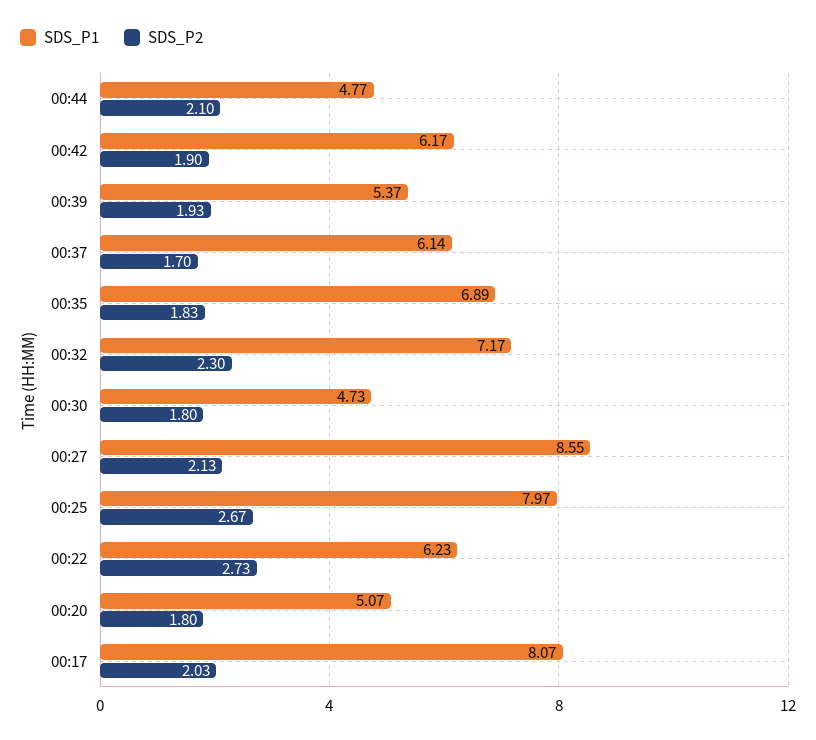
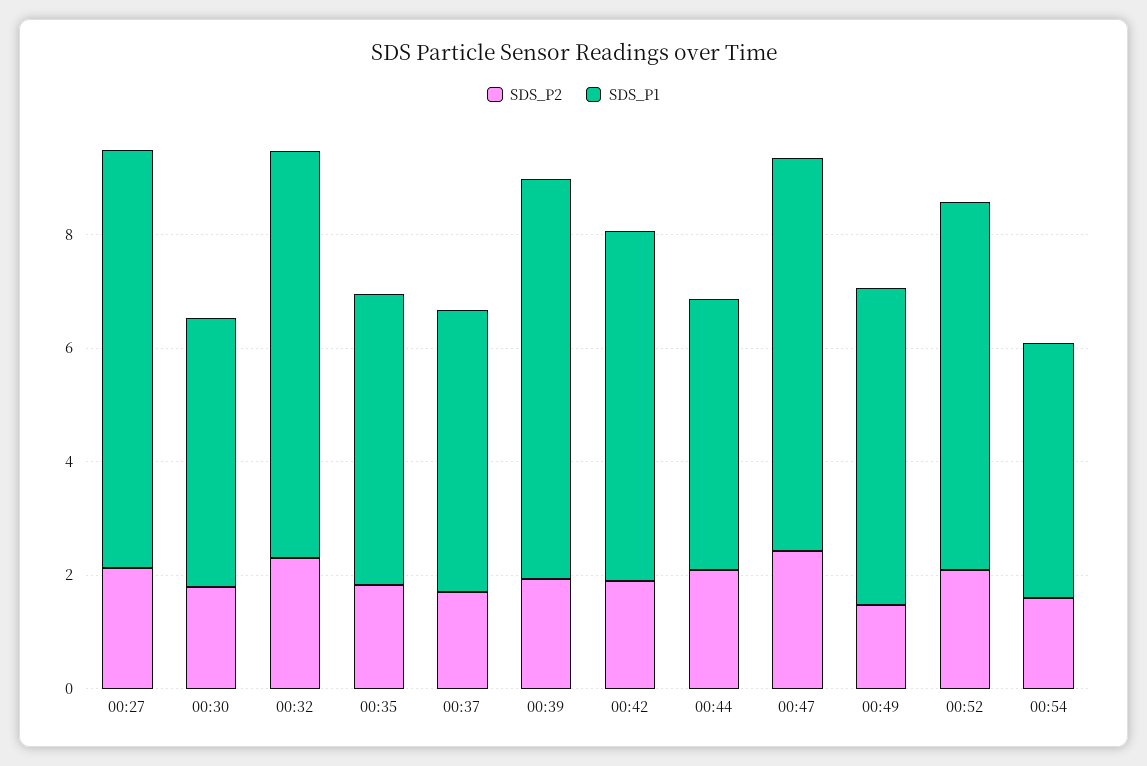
SDS_P1, 00:39: 5.37 -> 7
SDS_P1, 00:37: 6.14 -> 5
SDS_P1, 00:35: 6.89 -> 5
SDS_P1, 00:27: 8.55 -> 7.5
SDS_P1, 00:25: 7.97 -> none
SDS_P2, 00:25: 2.67 -> none
SDS_P1, 00:22: 6.23 -> none
SDS_P2, 00:22: 2.73 -> none
SDS_P1, 00:20: 5.07 -> none
SDS_P2, 00:20: 1.8 -> none
SDS_P1, 00:17: 8.07 -> none
SDS_P2, 00:17: 2.03 -> none
SDS_P2, 00:47: none -> 2.5
SDS_P1, 00:47: none -> 7
SDS_P2, 00:49: none -> 1.5
SDS_P1, 00:49: none -> 5.5
SDS_P2, 00:52: none -> 2
SDS_P1, 00:52: none -> 6.5
SDS_P2, 00:54: none -> 1.5
SDS_P1, 00:54: none -> 4.5

